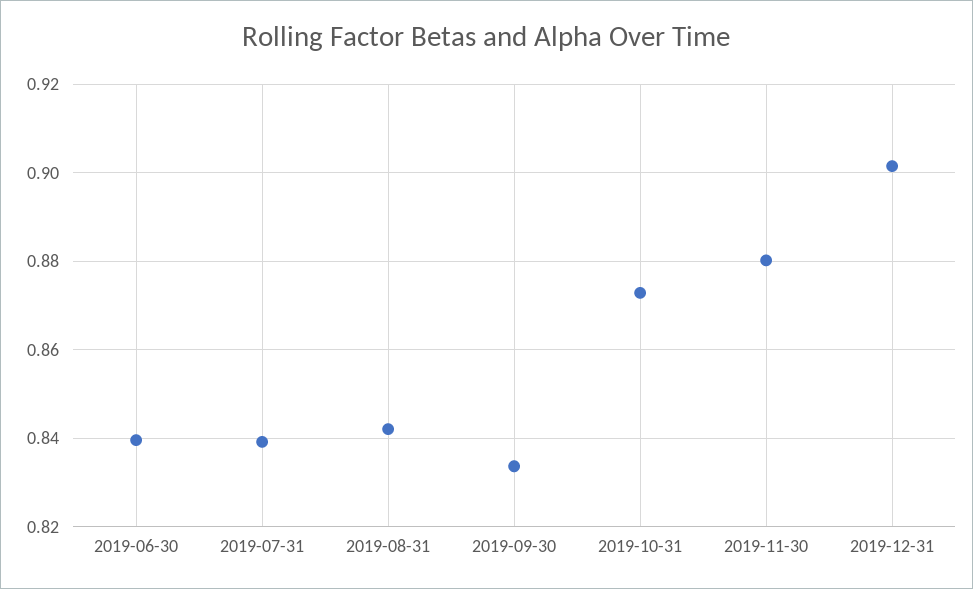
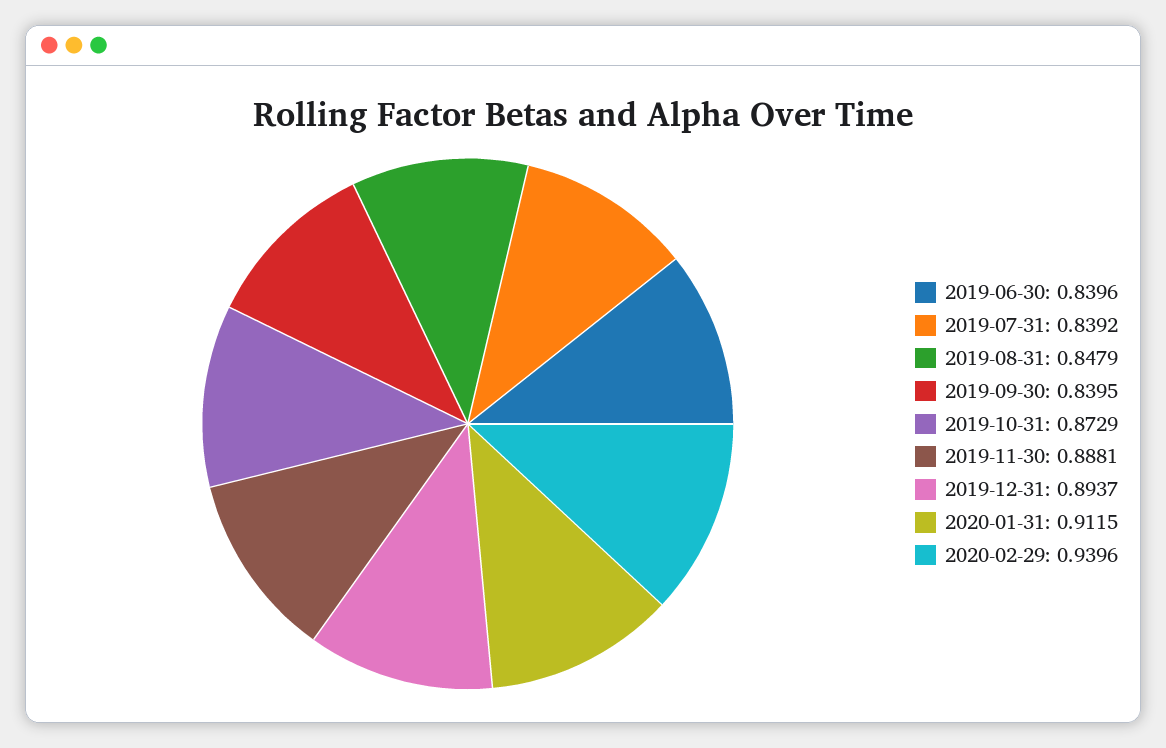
2019-08-31: 0.842 -> 0.8479
2019-09-30: 0.834 -> 0.8395
2019-11-30: 0.88 -> 0.8881
2019-12-31: 0.902 -> 0.8937
2020-01-31: none -> 0.9115
2020-02-29: none -> 0.9396

